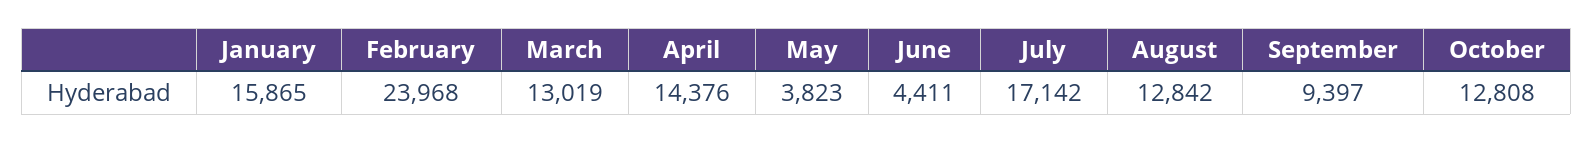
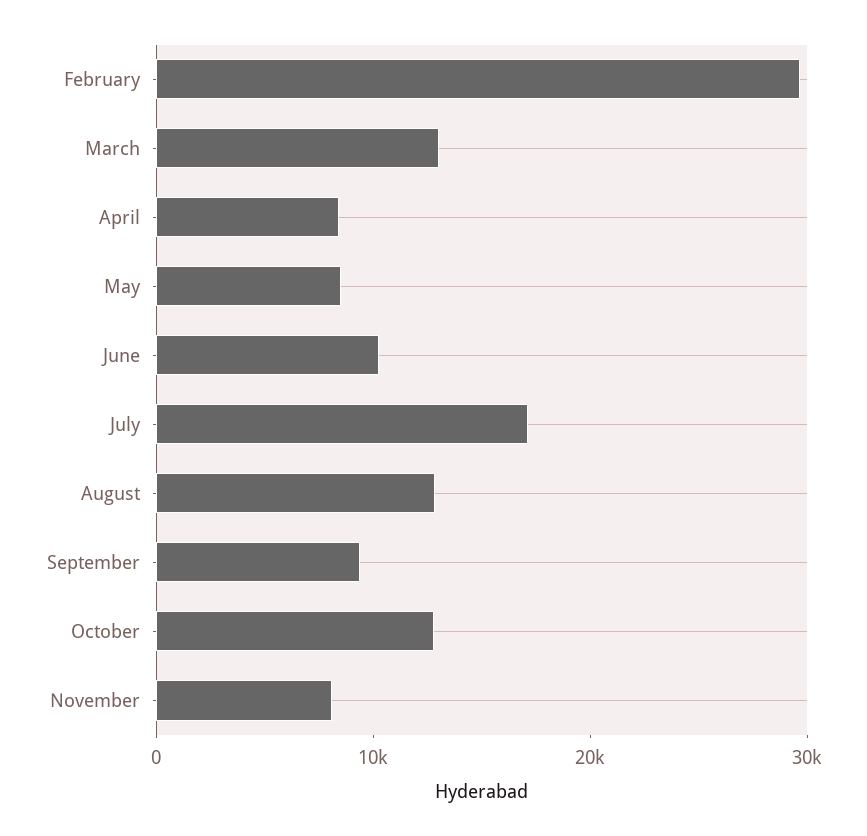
January: 15865 -> none
February: 23968 -> 30000
April: 14376 -> 8000
May: 3823 -> 8000
June: 4411 -> 10000
November: none -> 8000

